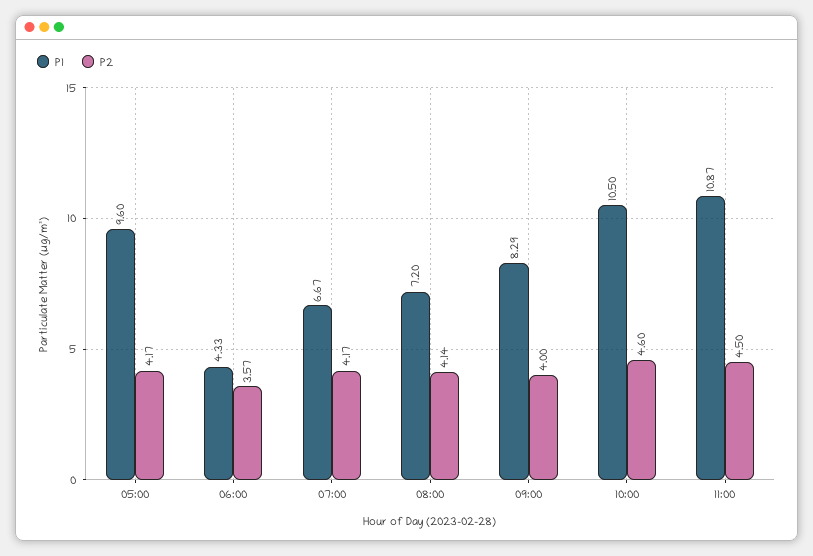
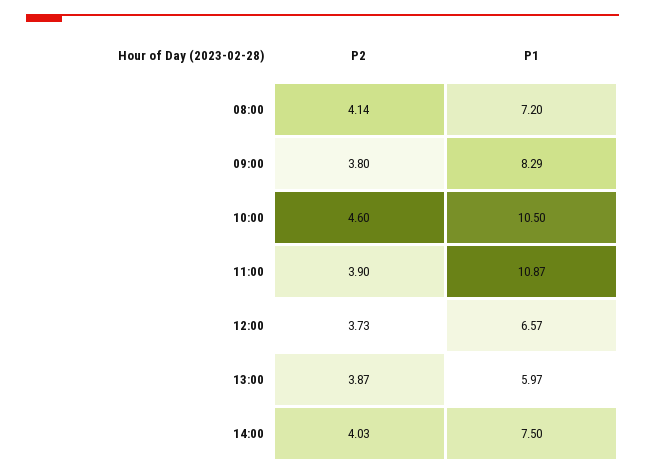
P1, 05:00: 9.6 -> none
P2, 05:00: 4.17 -> none
P1, 06:00: 4.33 -> none
P2, 06:00: 3.57 -> none
P1, 07:00: 6.67 -> none
P2, 07:00: 4.17 -> none
P2, 09:00: 4 -> 3.8
P2, 11:00: 4.5 -> 3.9
P2, 12:00: none -> 3.73
P1, 12:00: none -> 6.57
P2, 13:00: none -> 3.87
P1, 13:00: none -> 5.97
P2, 14:00: none -> 4.03
P1, 14:00: none -> 7.5

